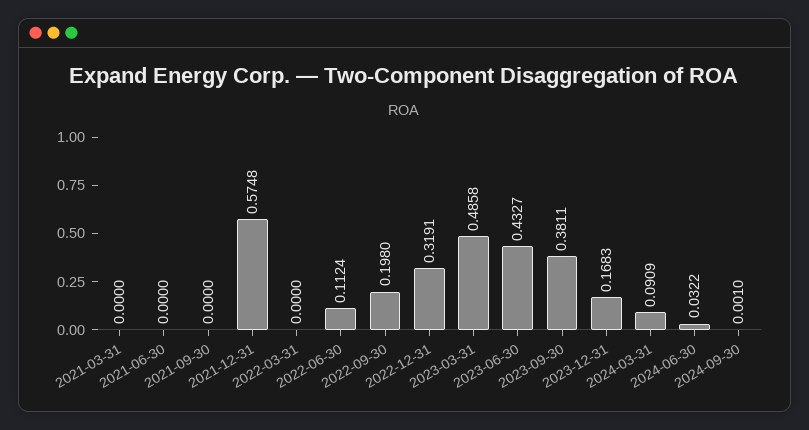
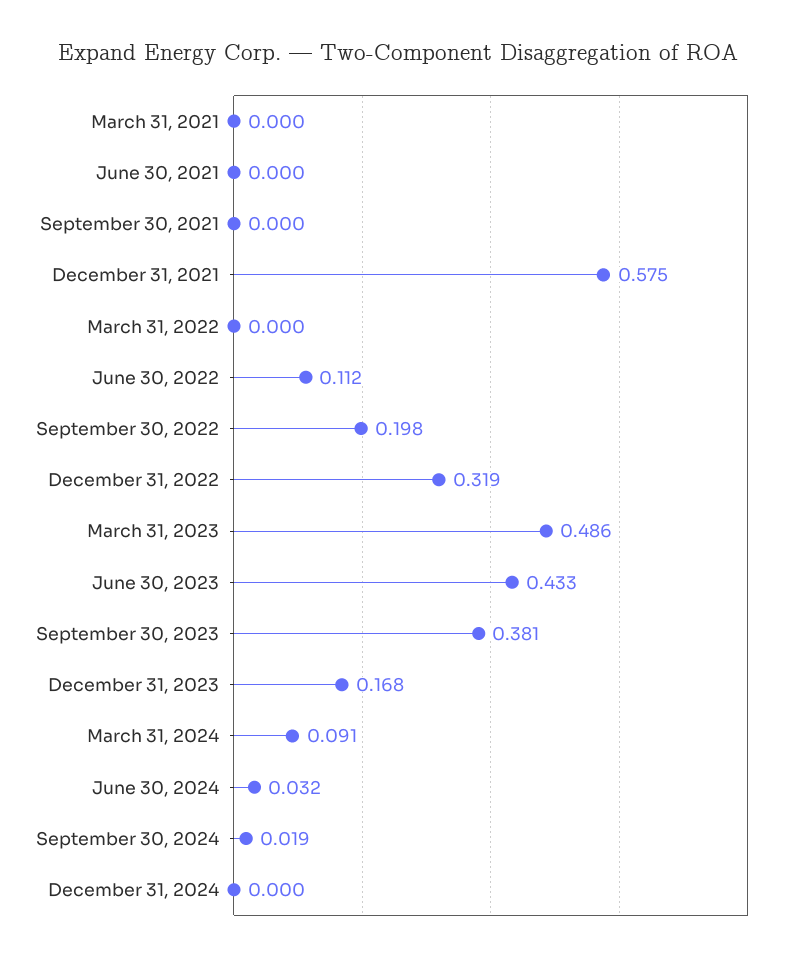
2024-09-30: 0.001 -> 0.019
December 31, 2024: none -> 0

